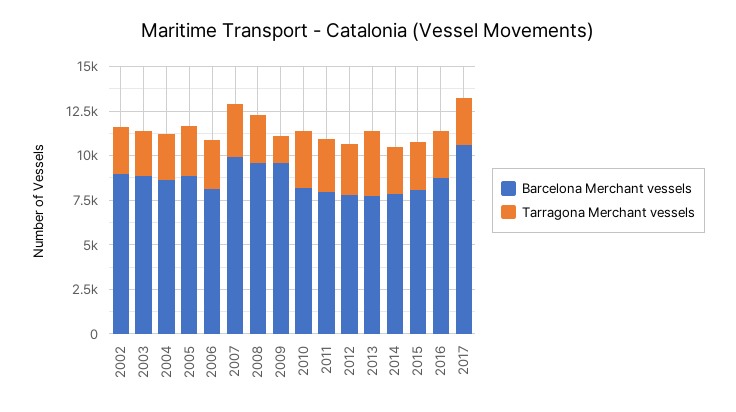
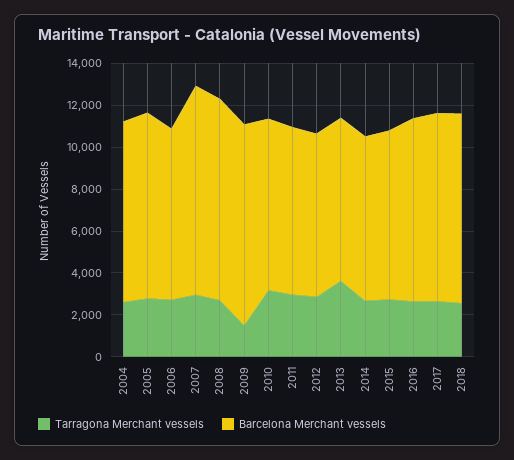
Barcelona Merchant vessels, 2002: 9000 -> none
Tarragona Merchant vessels, 2002: 2500 -> none
Barcelona Merchant vessels, 2003: 9000 -> none
Tarragona Merchant vessels, 2003: 2500 -> none
Barcelona Merchant vessels, 2017: 10500 -> 9000
Tarragona Merchant vessels, 2018: none -> 2500
Barcelona Merchant vessels, 2018: none -> 9000

